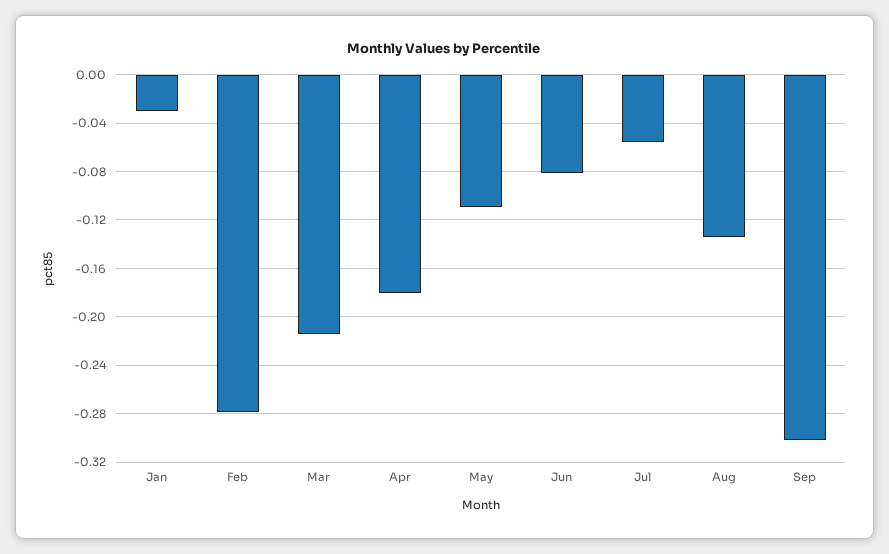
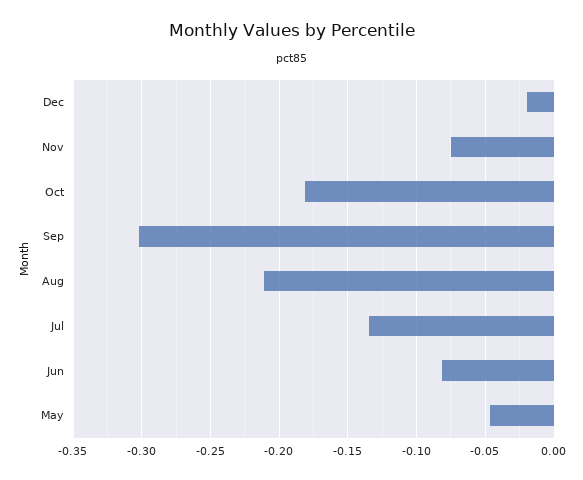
Jan: -0.03 -> none
Feb: -0.28 -> none
Mar: -0.215 -> none
Apr: -0.18 -> none
May: -0.11 -> -0.045
Jul: -0.055 -> -0.135
Aug: -0.135 -> -0.21
Dec: none -> -0.02
Nov: none -> -0.075
Oct: none -> -0.18

